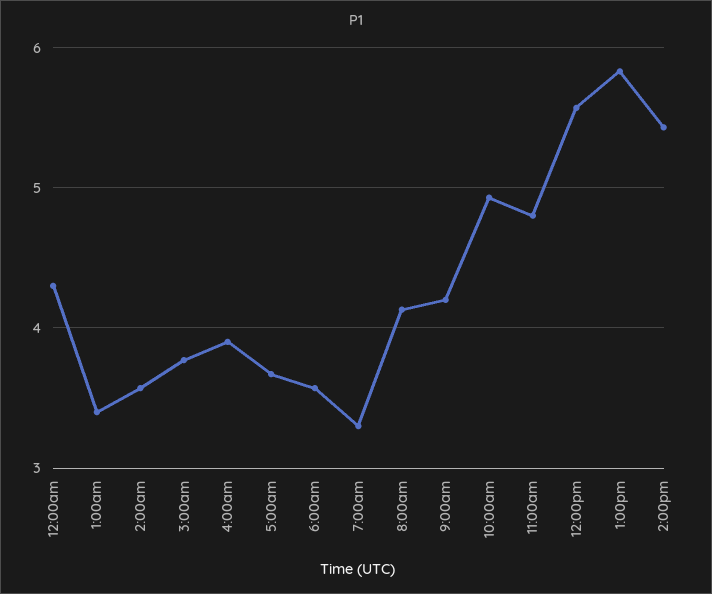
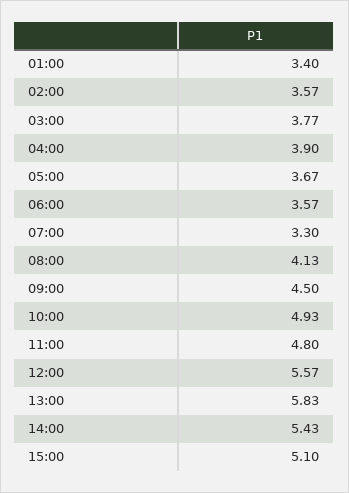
12:00am: 4.3 -> none
9:00am: 4.2 -> 4.5
15:00: none -> 5.1

